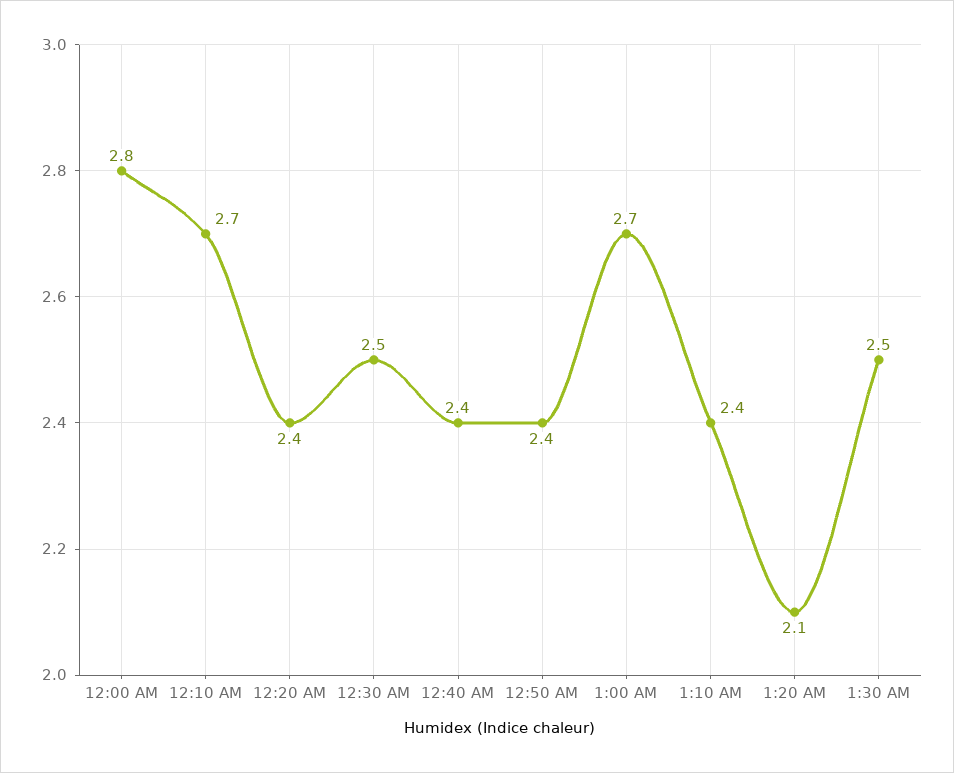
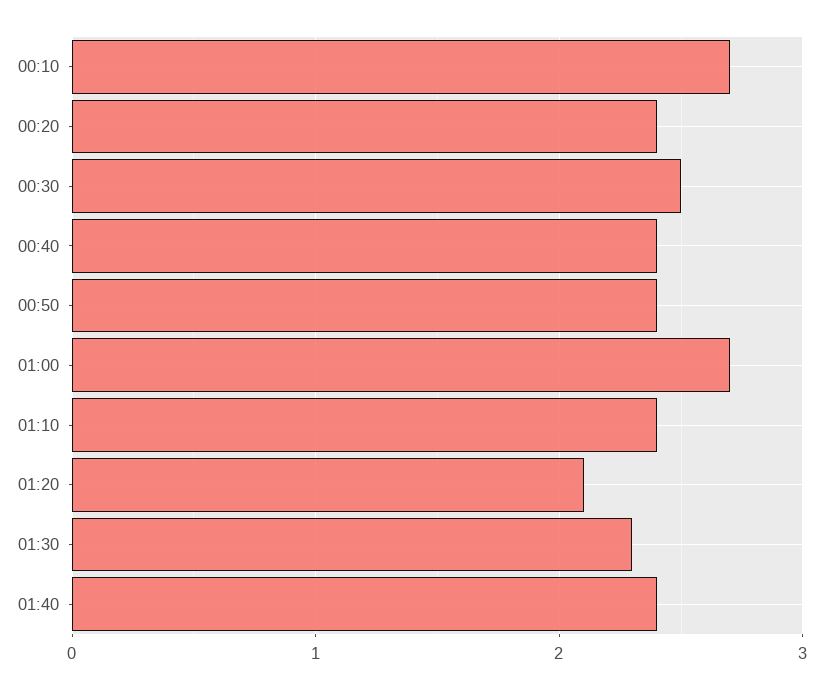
12:00 AM: 2.8 -> none
1:30 AM: 2.5 -> 2.3
01:40: none -> 2.4

